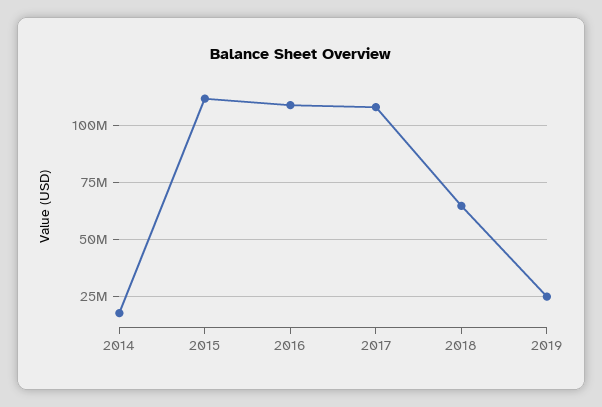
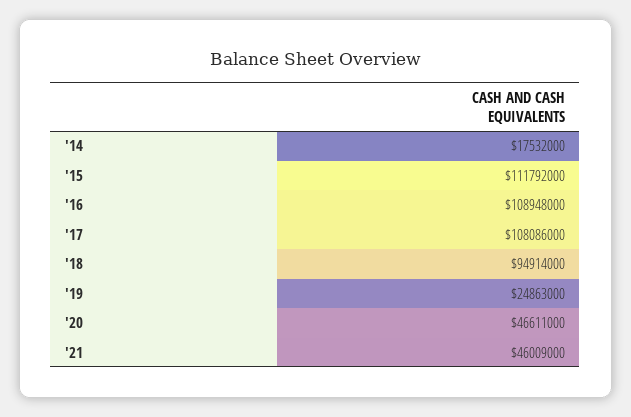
2018: 65000000 -> 94914000
'20: none -> 46611000
'21: none -> 46009000

